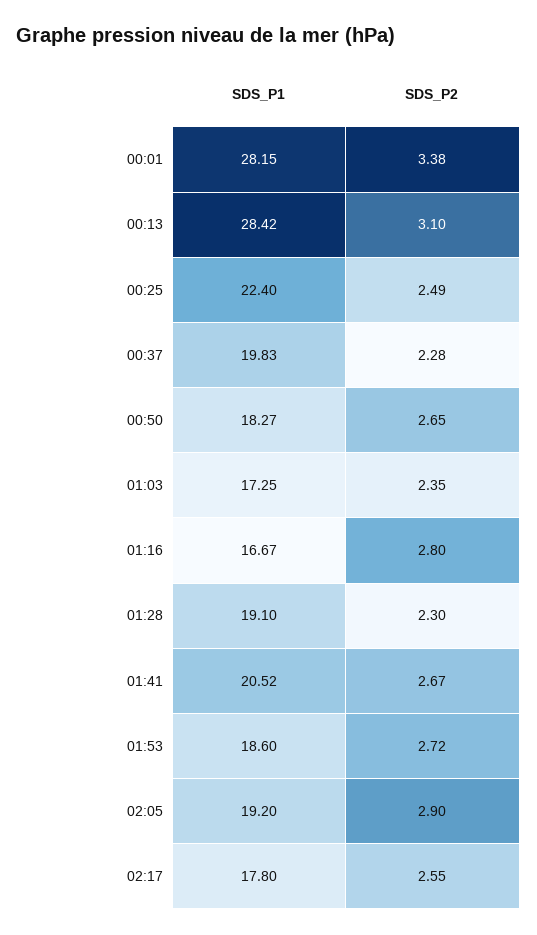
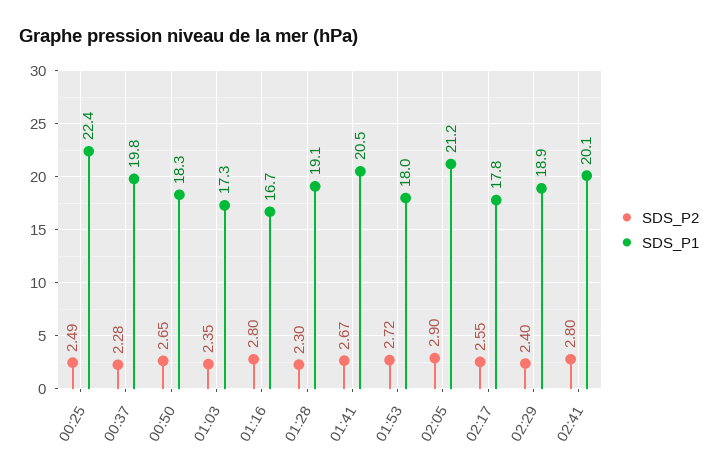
SDS_P1, 00:01: 28.15 -> none
SDS_P2, 00:01: 3.38 -> none
SDS_P1, 00:13: 28.42 -> none
SDS_P2, 00:13: 3.1 -> none
SDS_P1, 01:53: 18.6 -> 18
SDS_P1, 02:05: 19.2 -> 21.2
SDS_P2, 02:29: none -> 2.4
SDS_P1, 02:29: none -> 18.9
SDS_P2, 02:41: none -> 2.8
SDS_P1, 02:41: none -> 20.1

